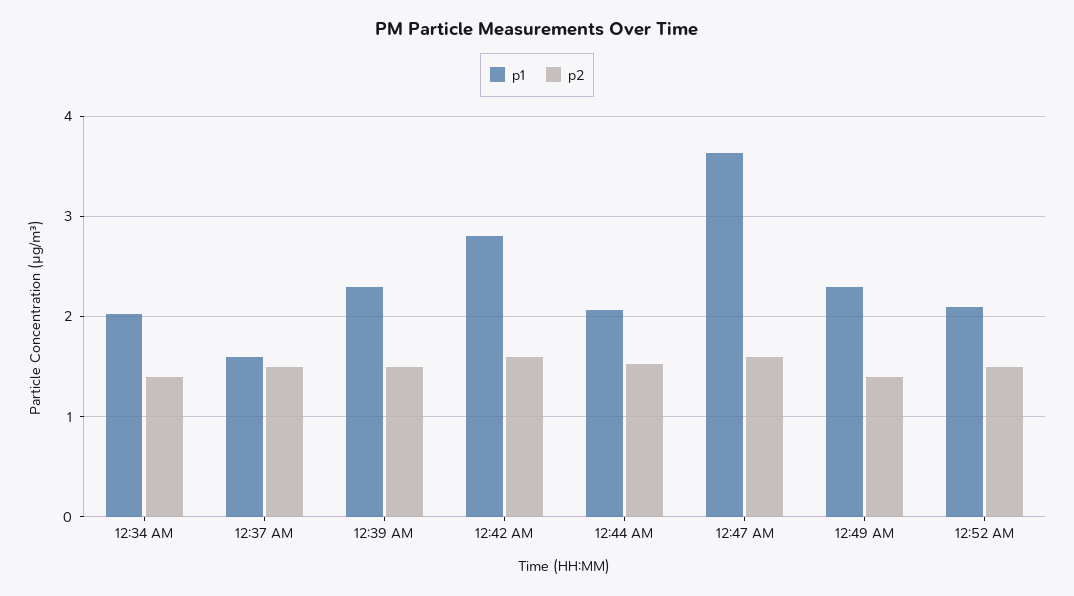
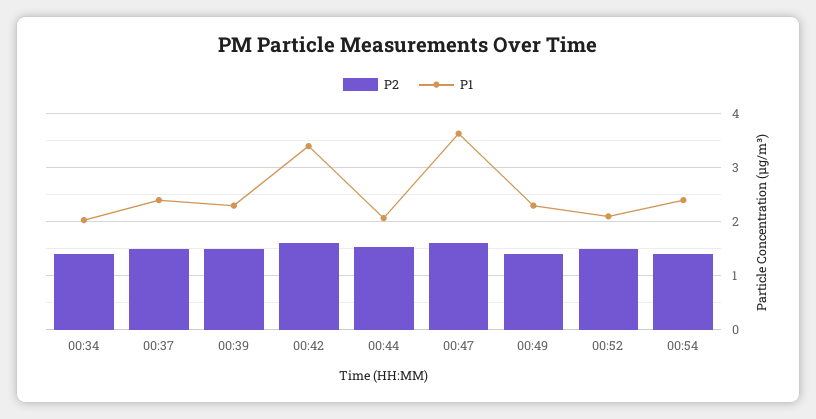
p1, 12:37 AM: 1.6 -> 2.4
p1, 12:42 AM: 2.8 -> 3.4
p2, 00:54: none -> 1.4
p1, 00:54: none -> 2.4

